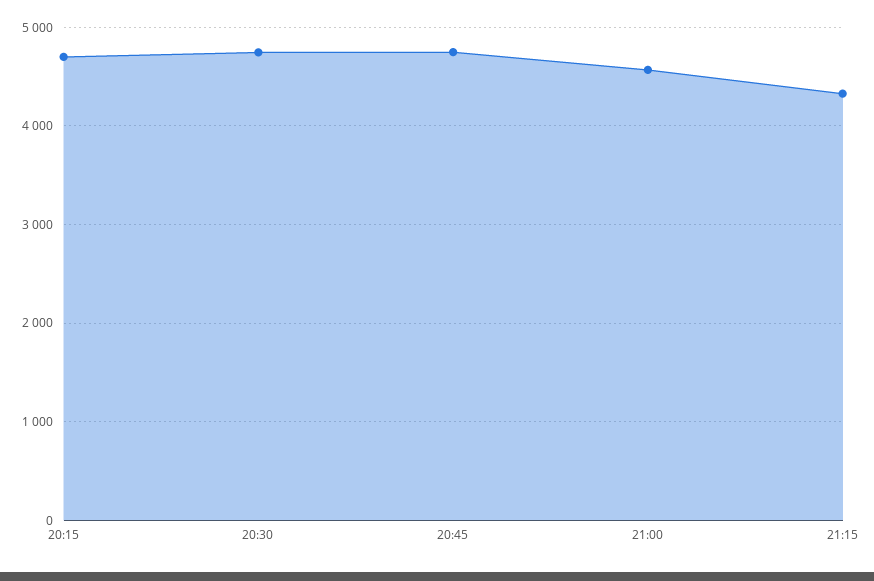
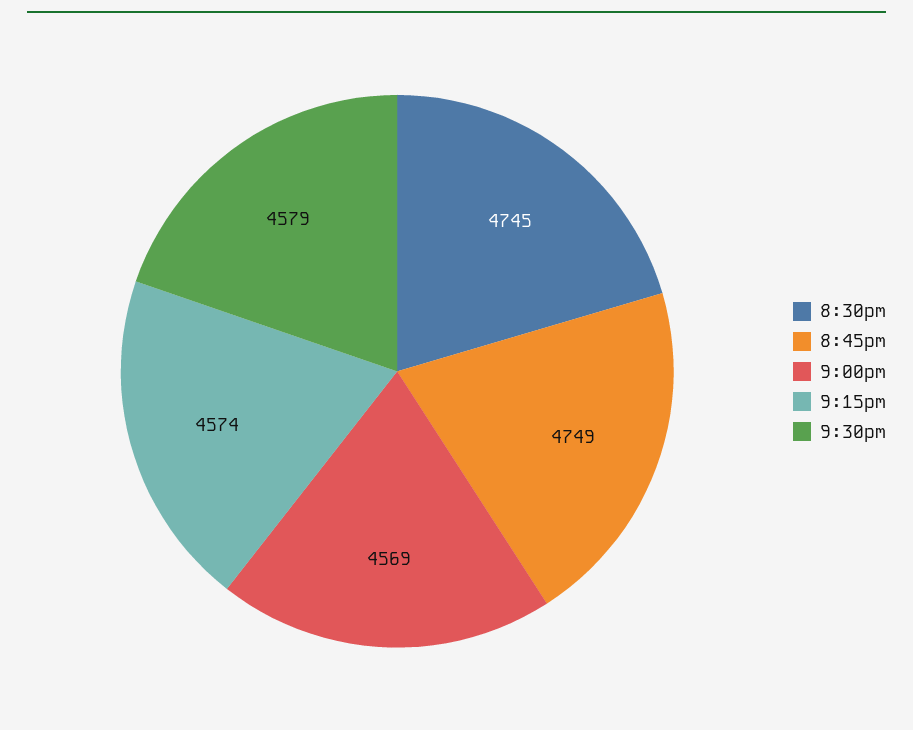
20:15: 4700 -> none
21:15: 4300 -> 4574
9:30pm: none -> 4579

